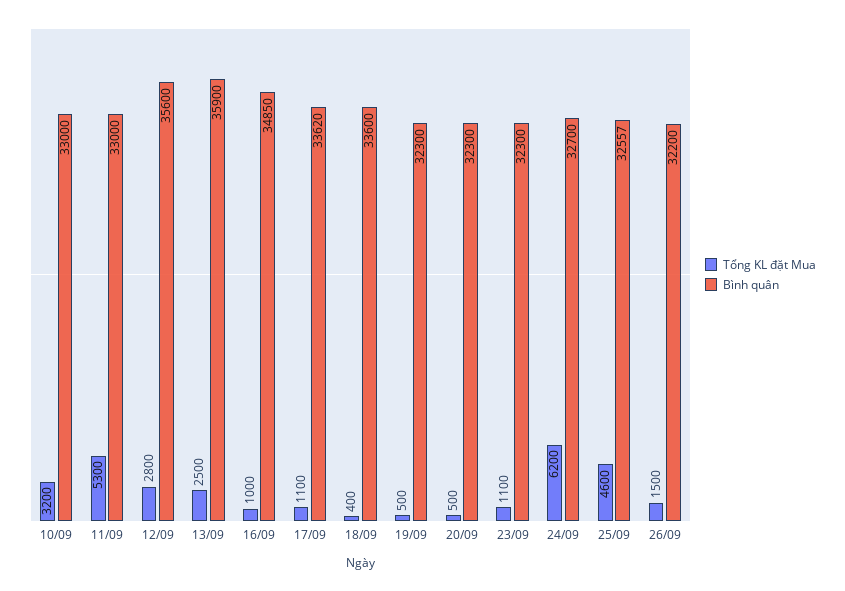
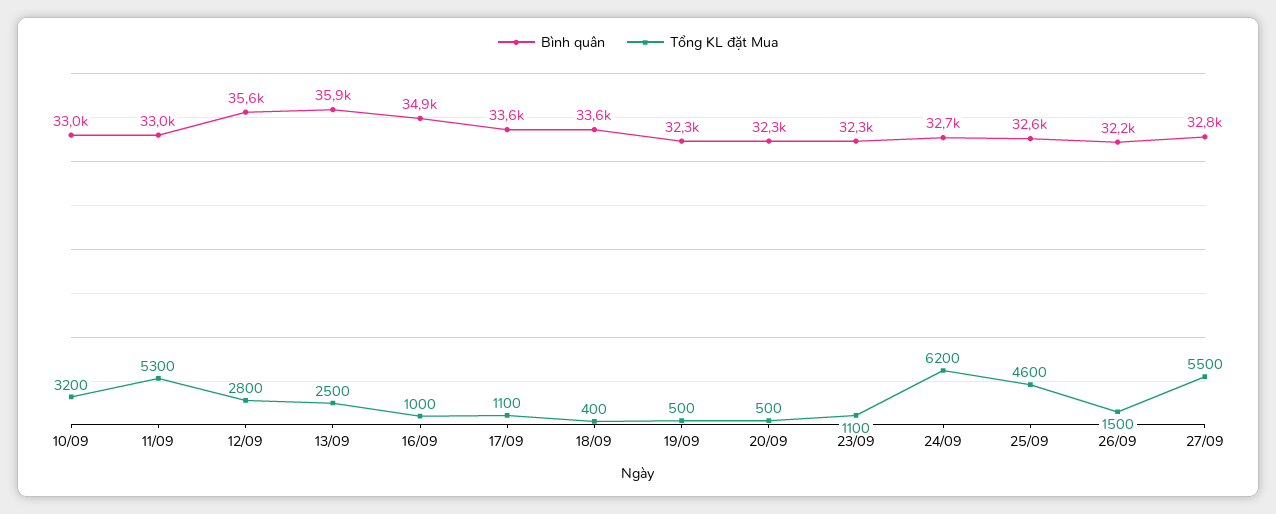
Bình quân, 27/09: none -> 32800
Tổng KL đặt Mua, 27/09: none -> 5500

